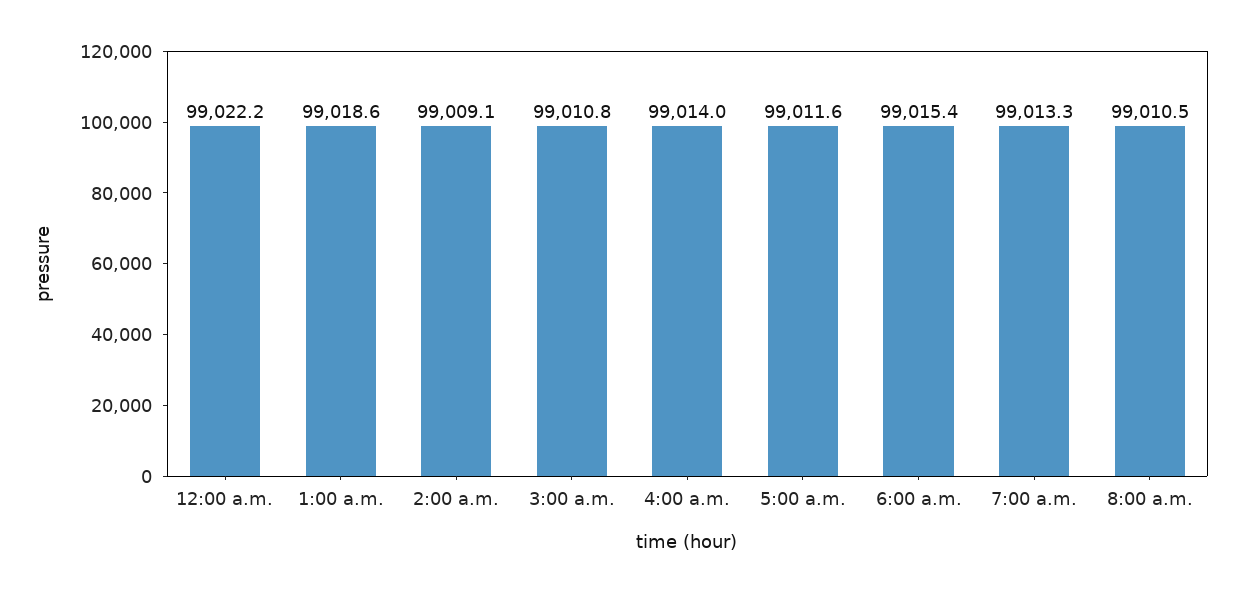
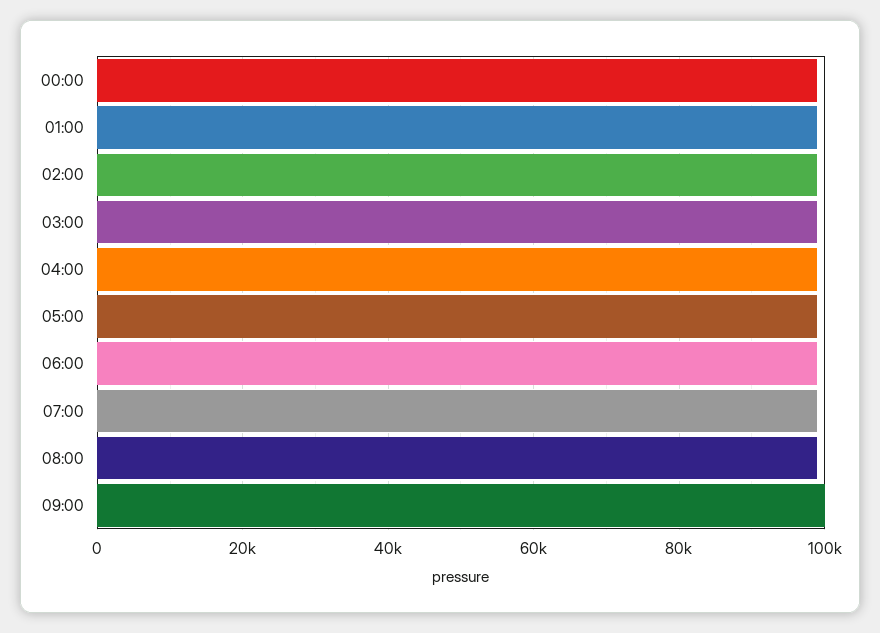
09:00: none -> 100000

